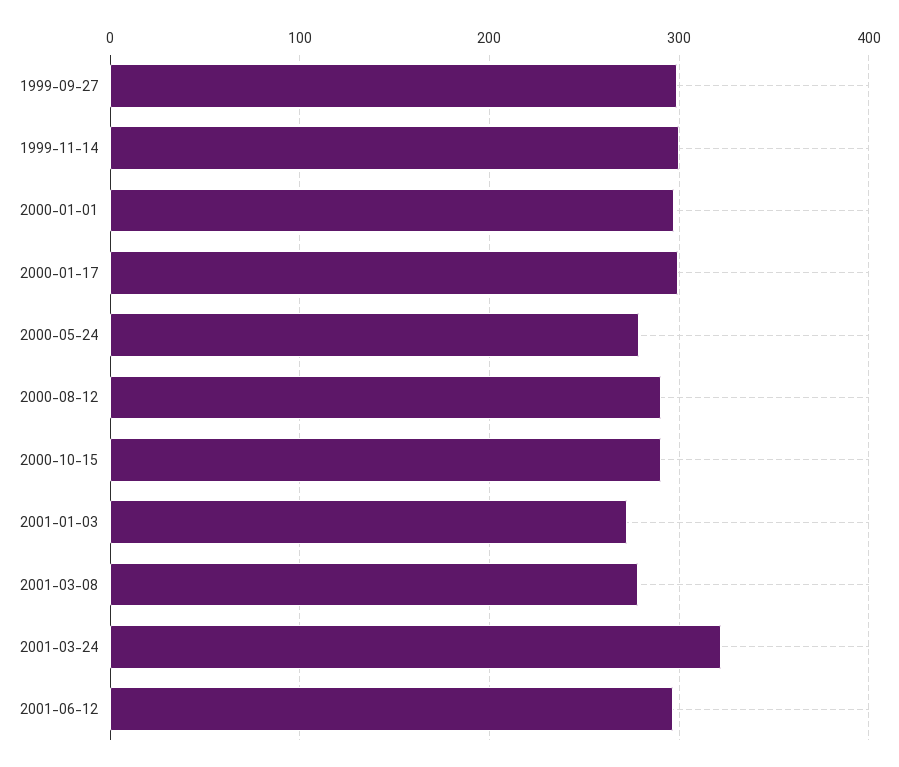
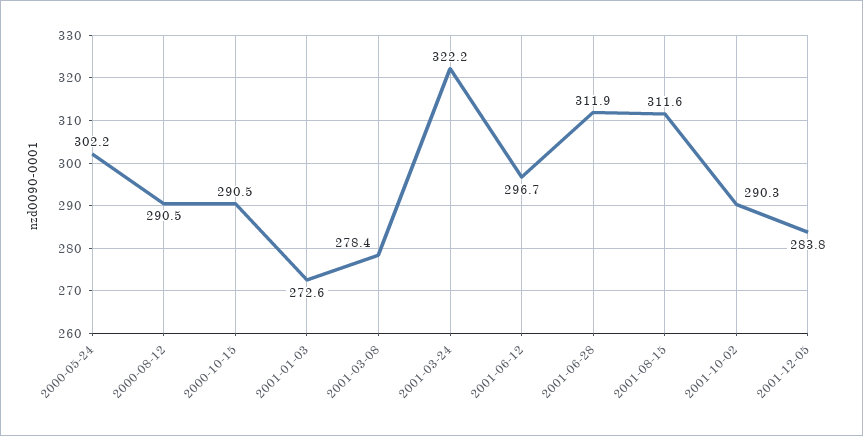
1999-09-27: 300 -> none
1999-11-14: 300 -> none
2000-01-01: 300 -> none
2000-01-17: 300 -> none
2000-05-24: 280 -> 302.2
2001-06-28: none -> 311.9
2001-08-15: none -> 311.6
2001-10-02: none -> 290.3
2001-12-05: none -> 283.8

